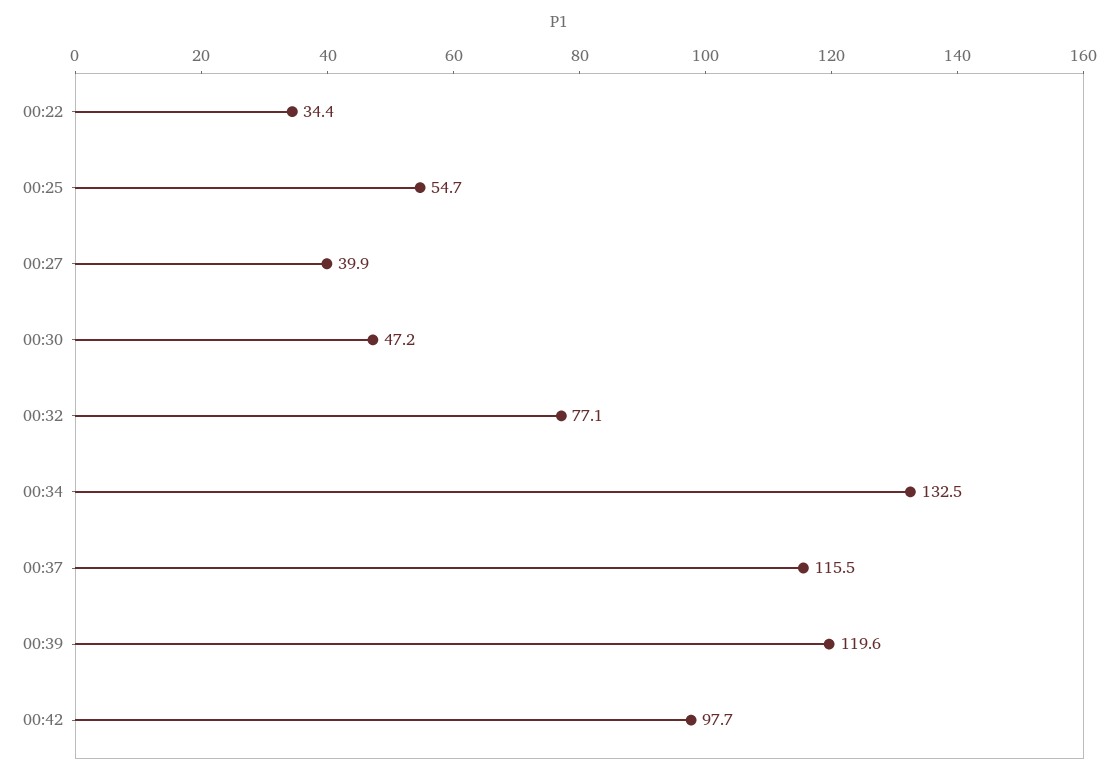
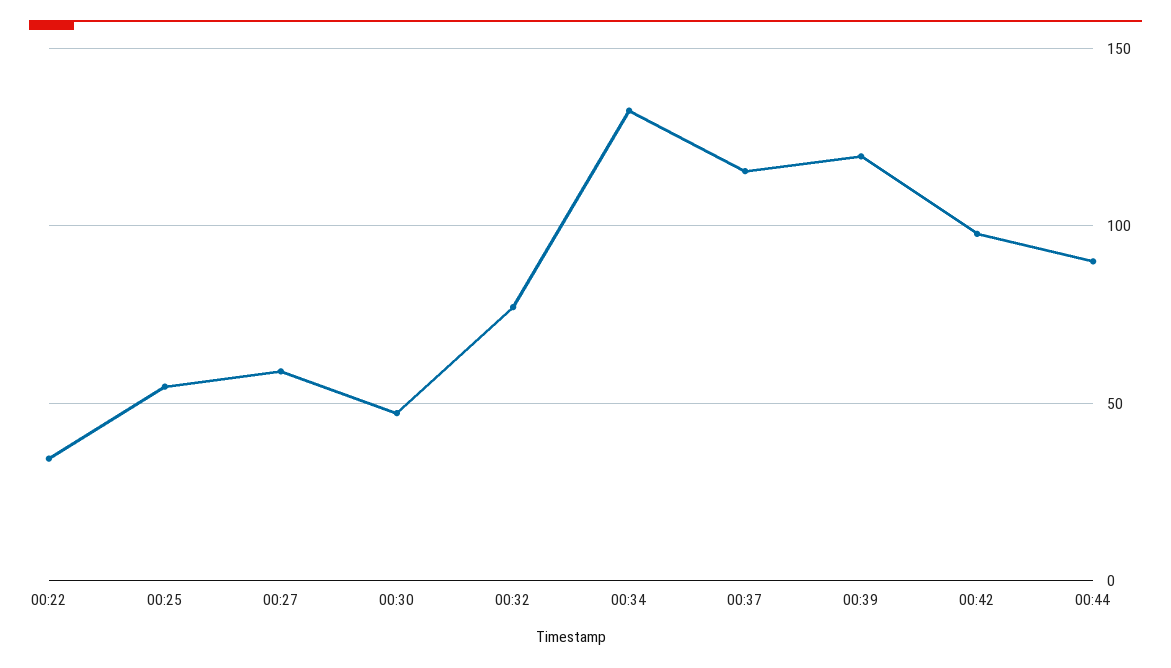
00:27: 39.9 -> 60
00:44: none -> 90

